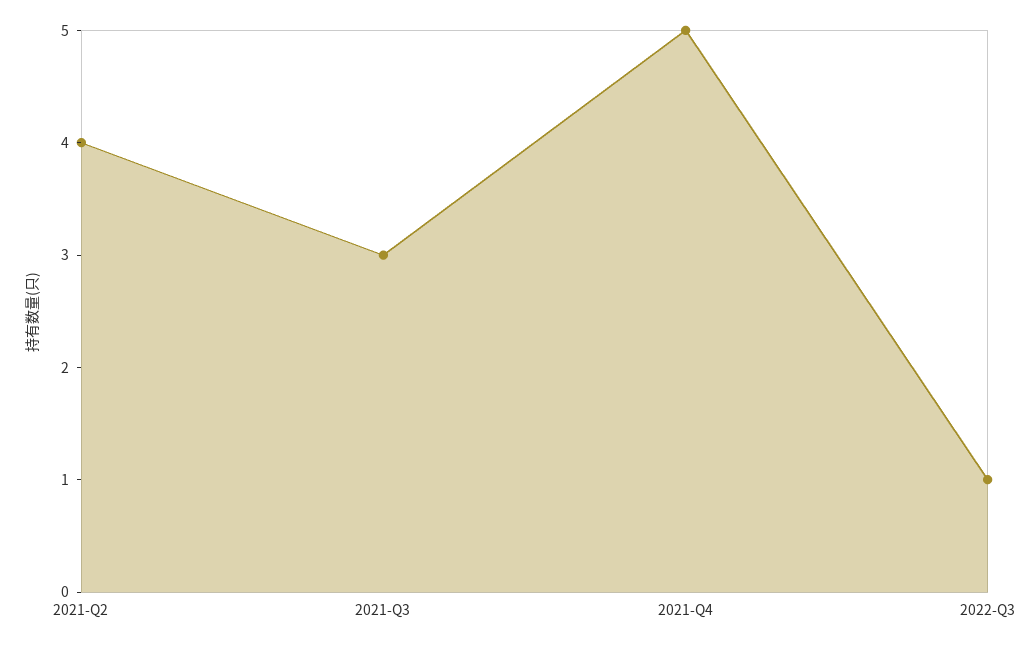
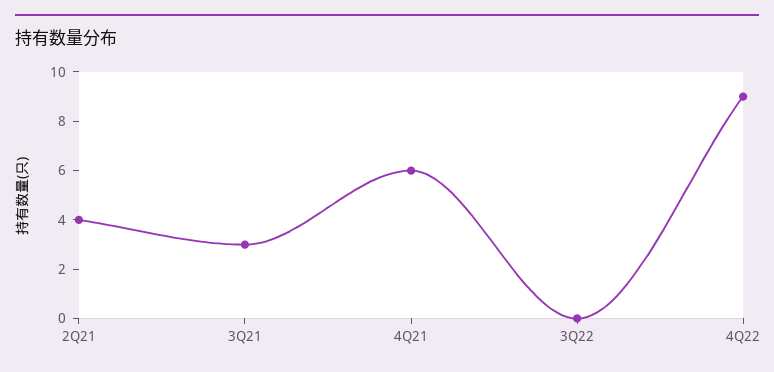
2021-Q4: 5 -> 6
2022-Q3: 1 -> 0
4Q22: none -> 9

